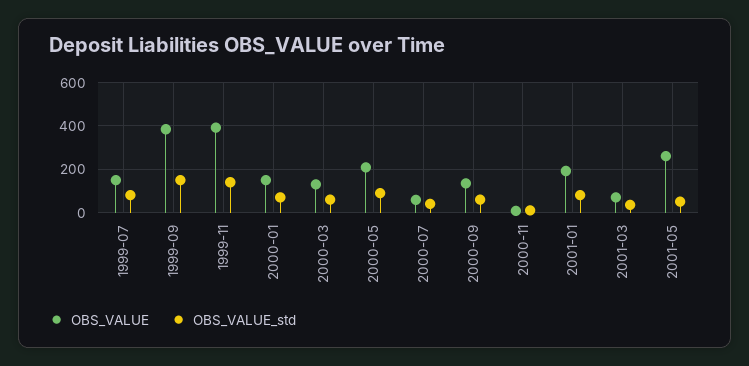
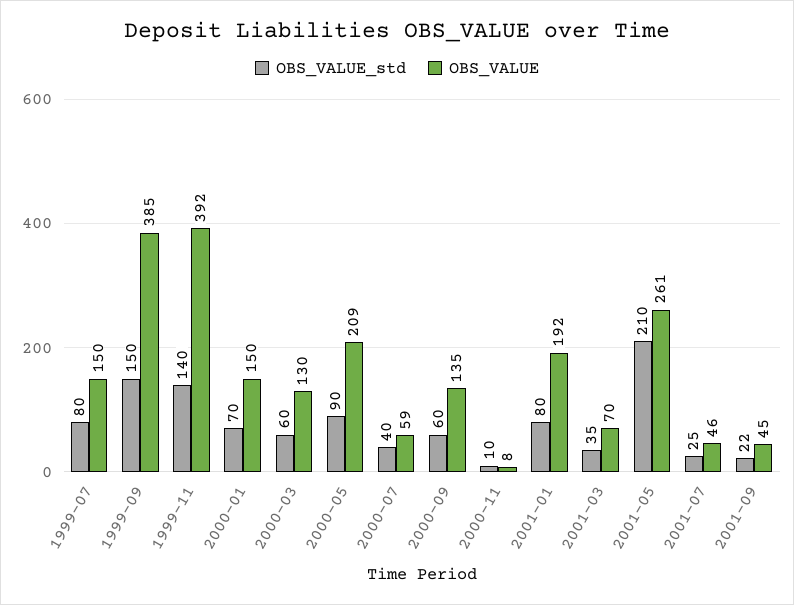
OBS_VALUE_std, 2001-05: 50 -> 210
OBS_VALUE_std, 2001-07: none -> 25
OBS_VALUE, 2001-07: none -> 46
OBS_VALUE_std, 2001-09: none -> 22
OBS_VALUE, 2001-09: none -> 45

